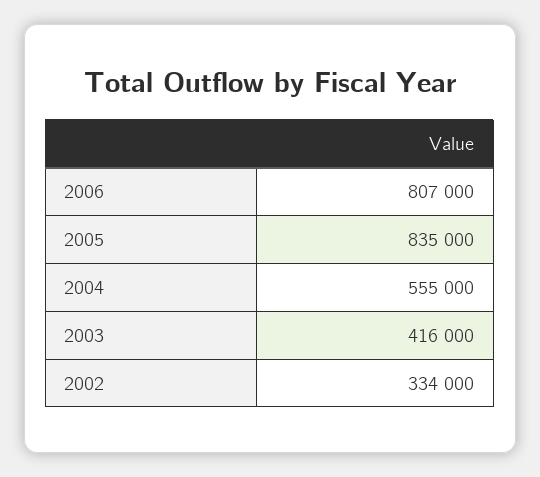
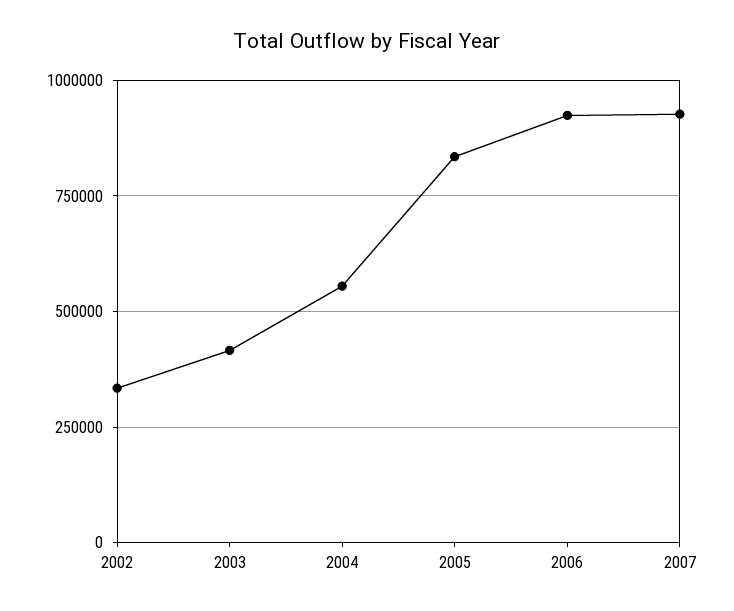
2006: 807000 -> 925000
2007: none -> 925000

